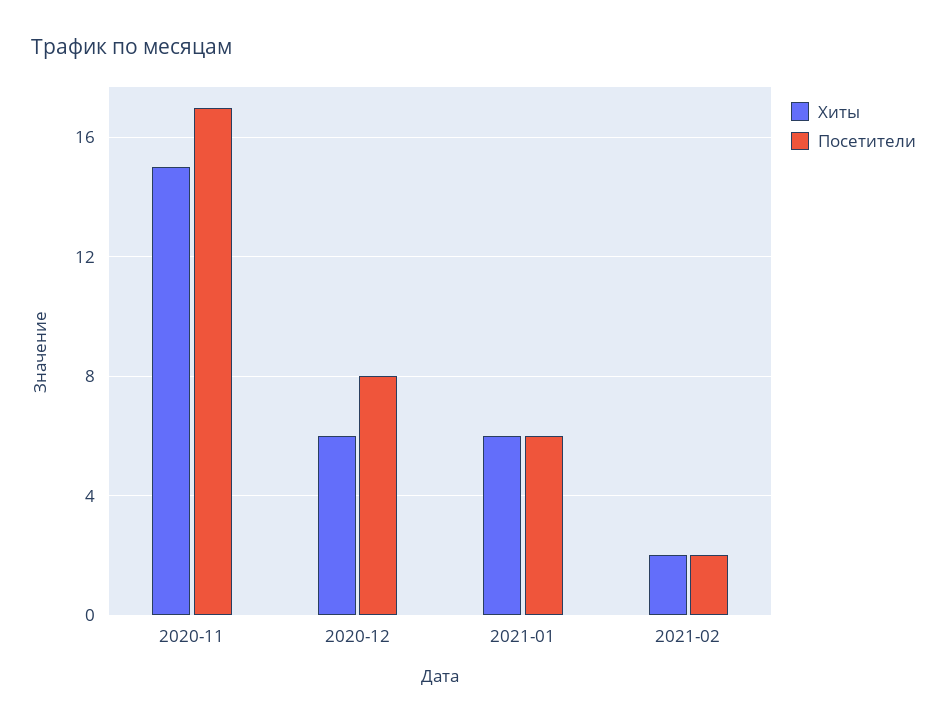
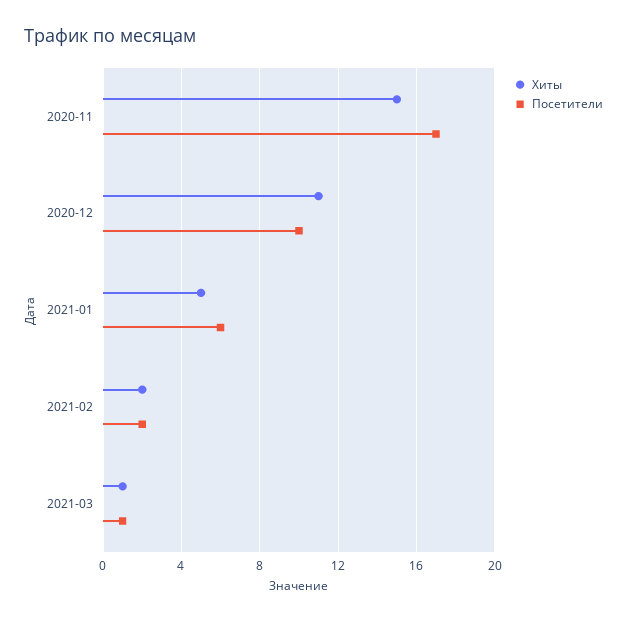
Хиты, 2020-12: 6 -> 11
Посетители, 2020-12: 8 -> 10
Хиты, 2021-01: 6 -> 5
Хиты, 2021-03: none -> 1
Посетители, 2021-03: none -> 1

